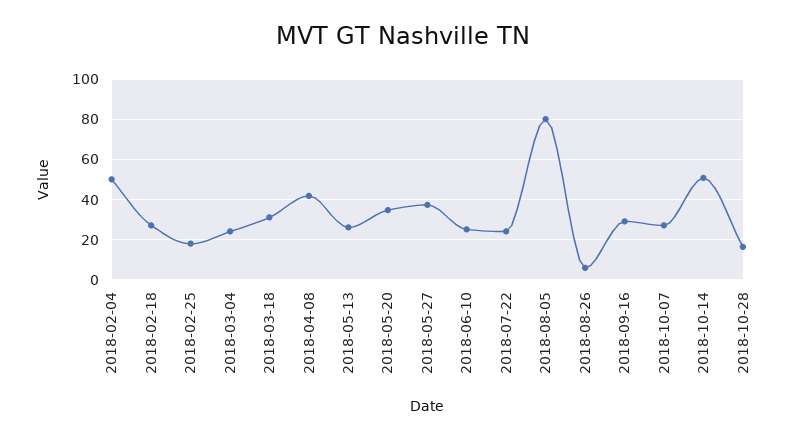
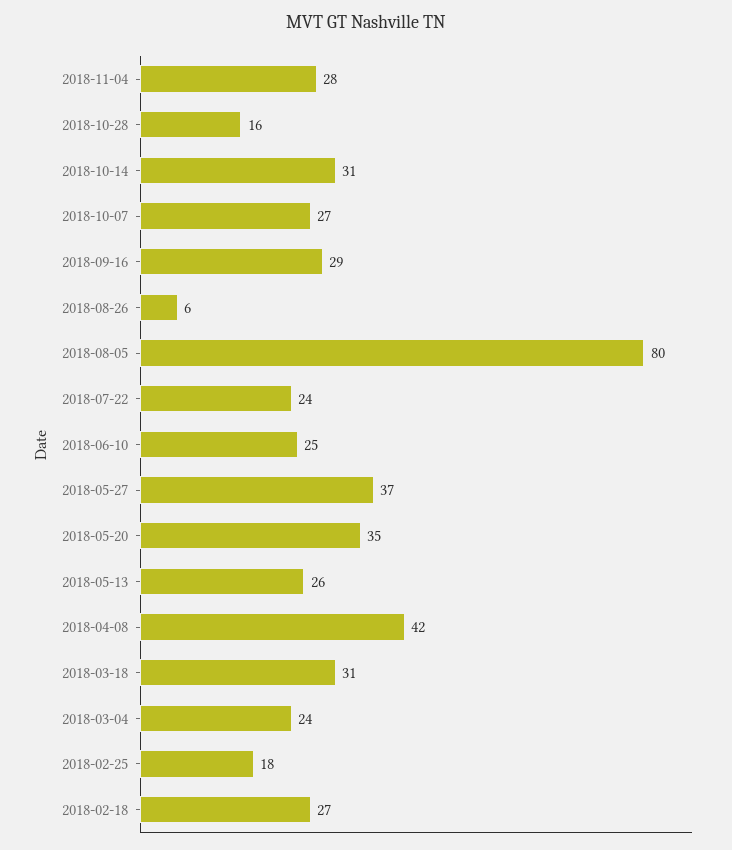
2018-02-04: 50 -> none
2018-10-14: 50 -> 31
2018-11-04: none -> 28

